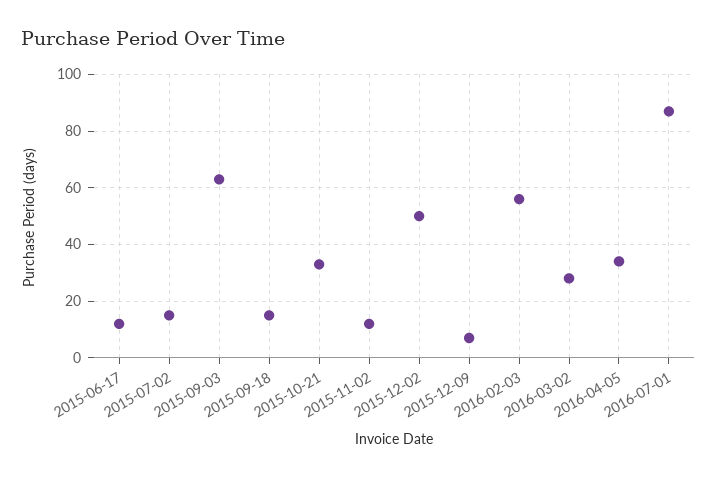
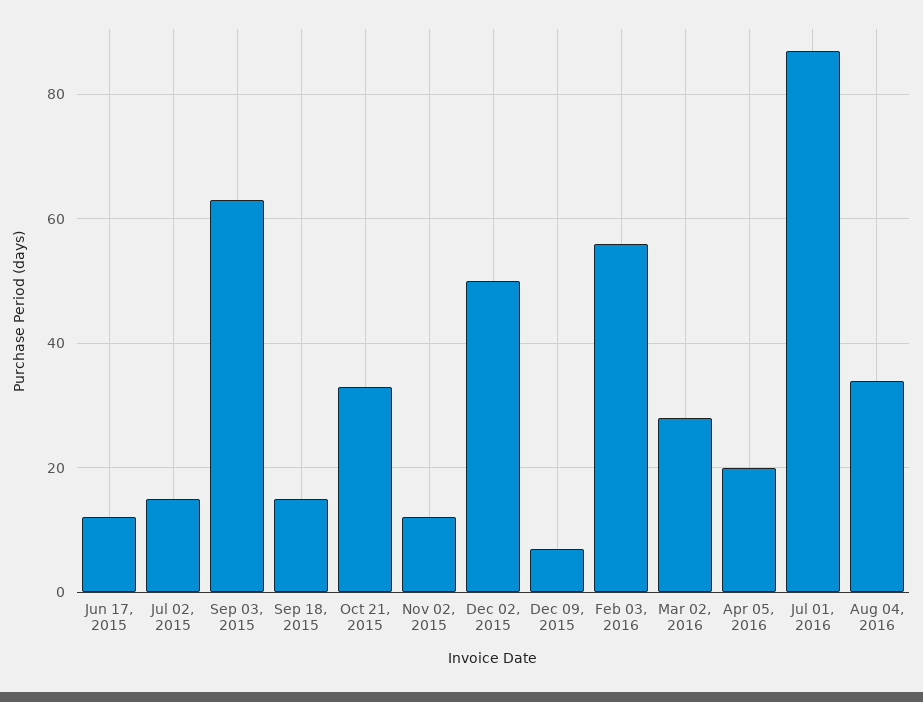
2016-04-05: 35 -> 20
Aug 04, 2016: none -> 35

